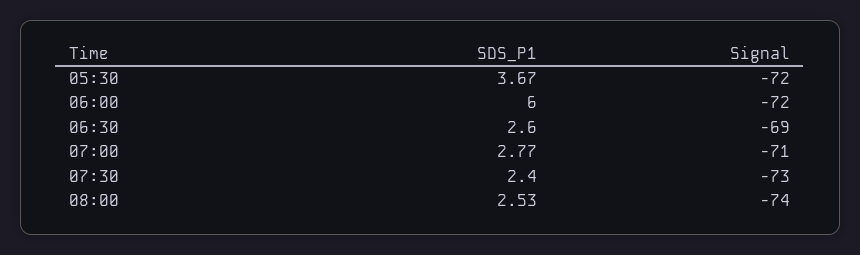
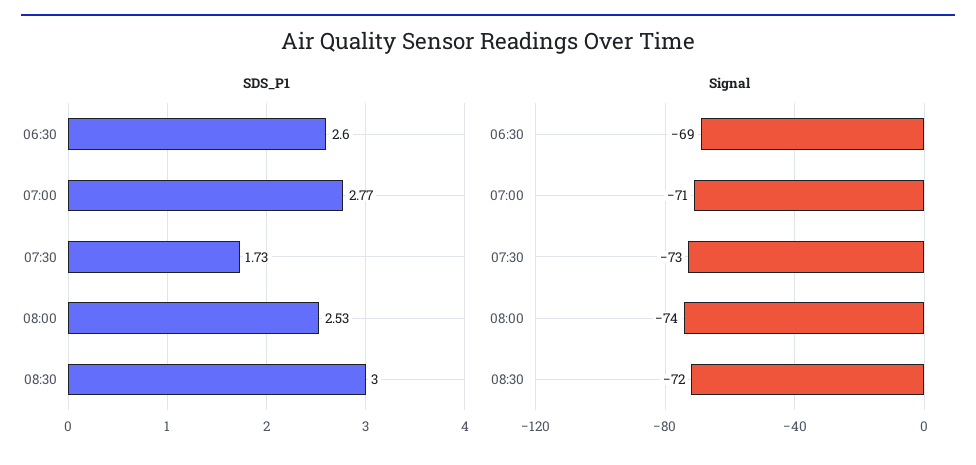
SDS_P1, 05:30: 3.67 -> none
Signal, 05:30: -72 -> none
SDS_P1, 06:00: 6 -> none
Signal, 06:00: -72 -> none
SDS_P1, 07:30: 2.4 -> 1.73
SDS_P1, 08:30: none -> 3
Signal, 08:30: none -> -72

